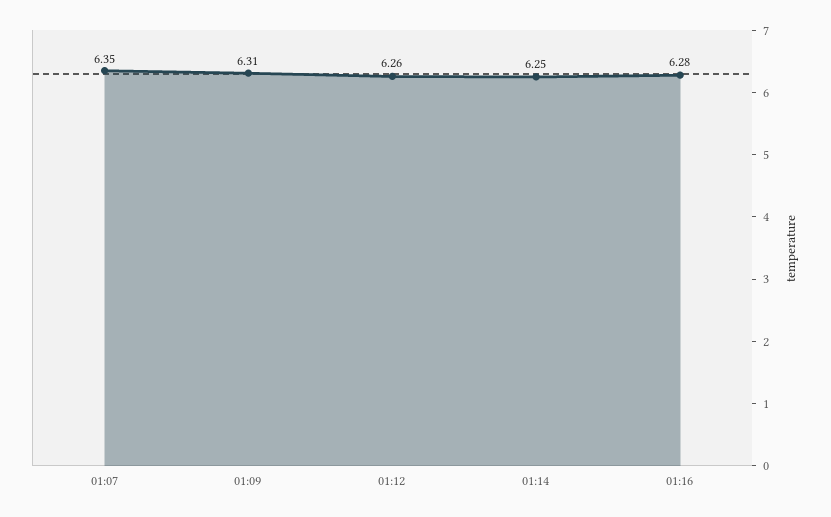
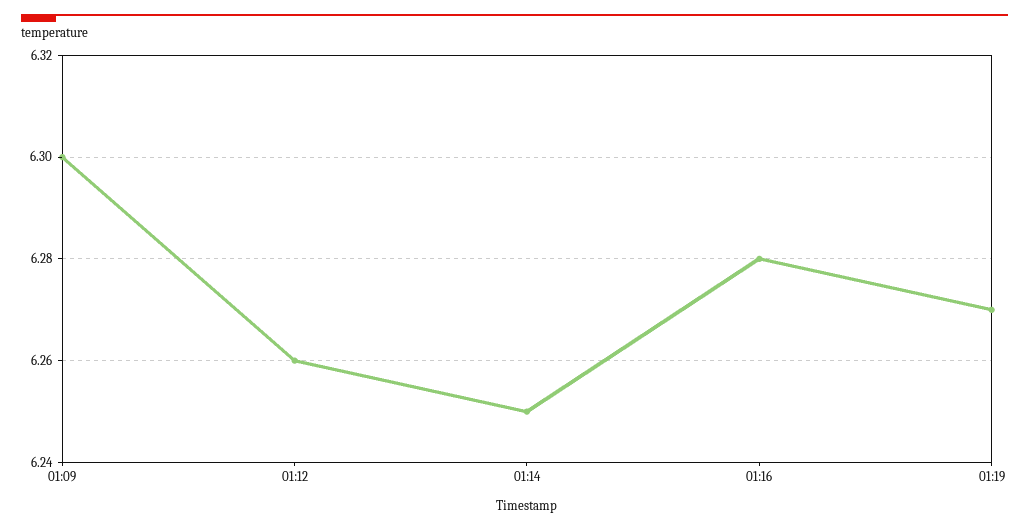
01:07: 6.35 -> none
01:09: 6.31 -> 6.3
01:19: none -> 6.27

